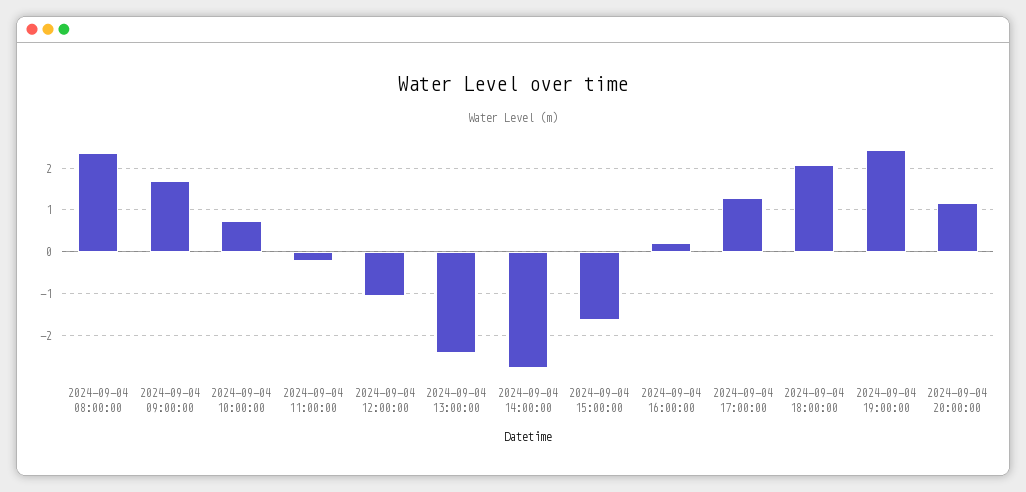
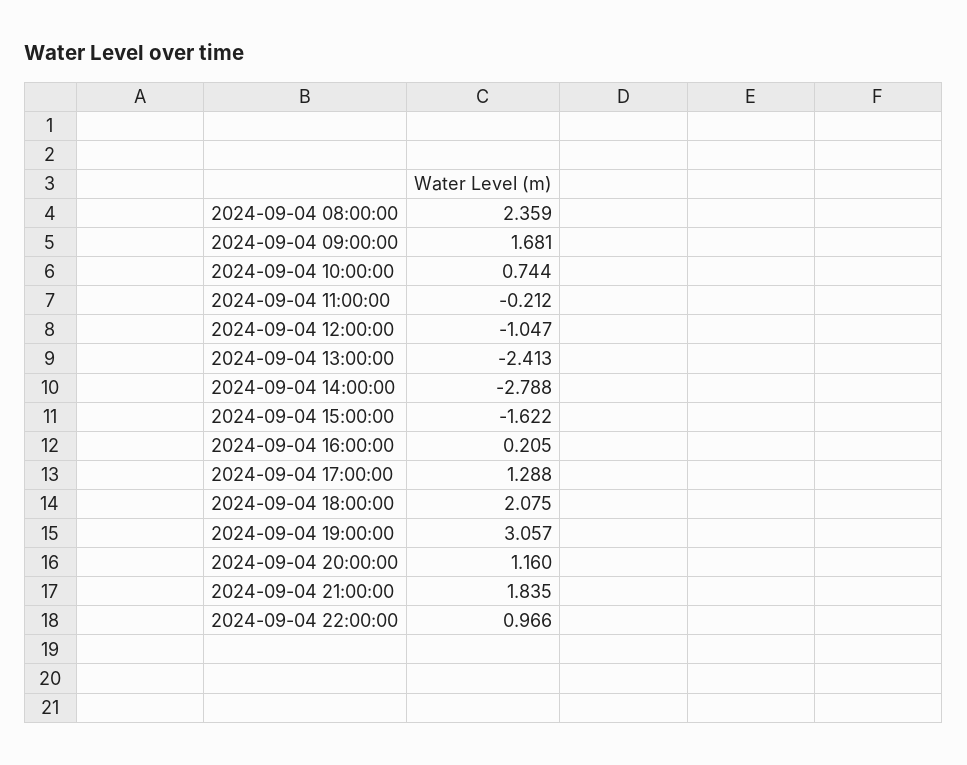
2024-09-04 19:00:00: 2.4 -> 3.057
2024-09-04 21:00:00: none -> 1.835
2024-09-04 22:00:00: none -> 0.966

